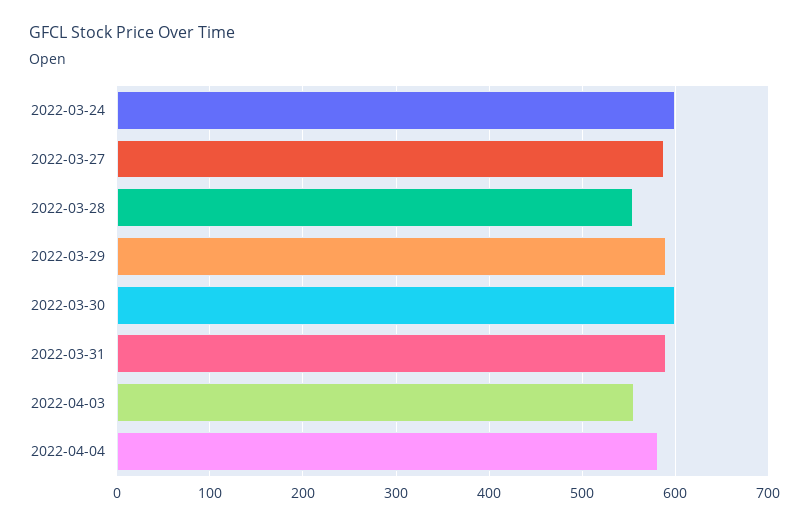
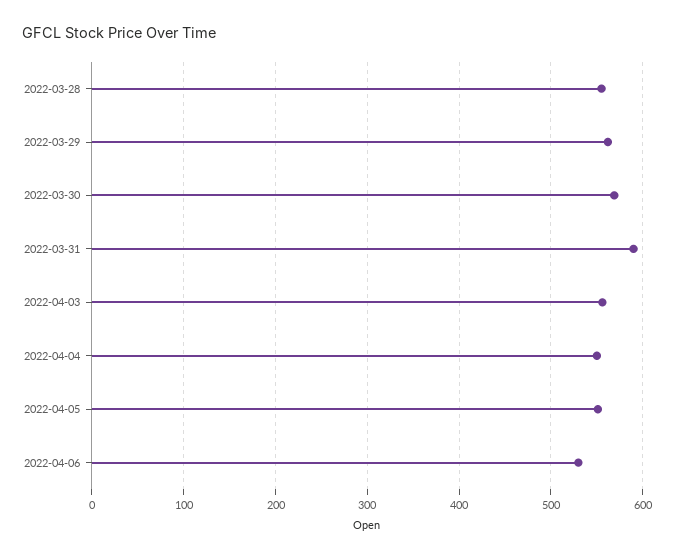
2022-03-24: 600 -> none
2022-03-27: 590 -> none
2022-03-29: 590 -> 560
2022-03-30: 600 -> 570
2022-04-04: 580 -> 550
2022-04-05: none -> 550
2022-04-06: none -> 530

